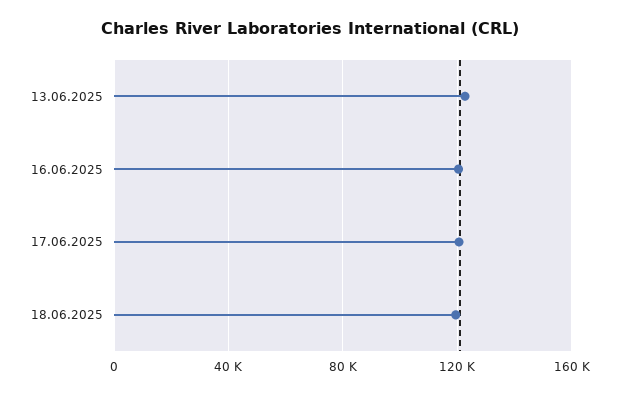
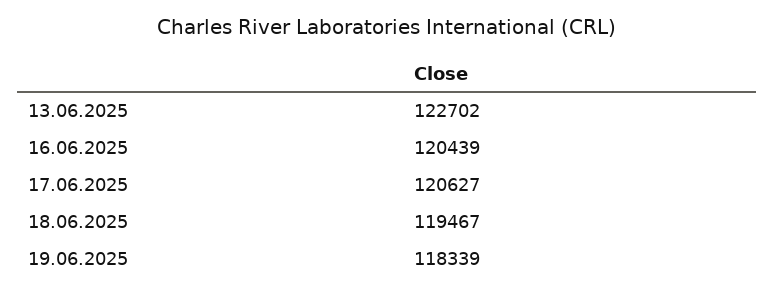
19.06.2025: none -> 118339

